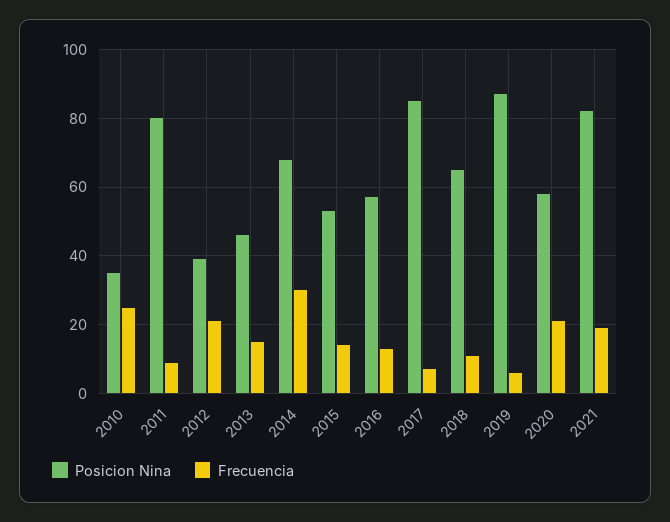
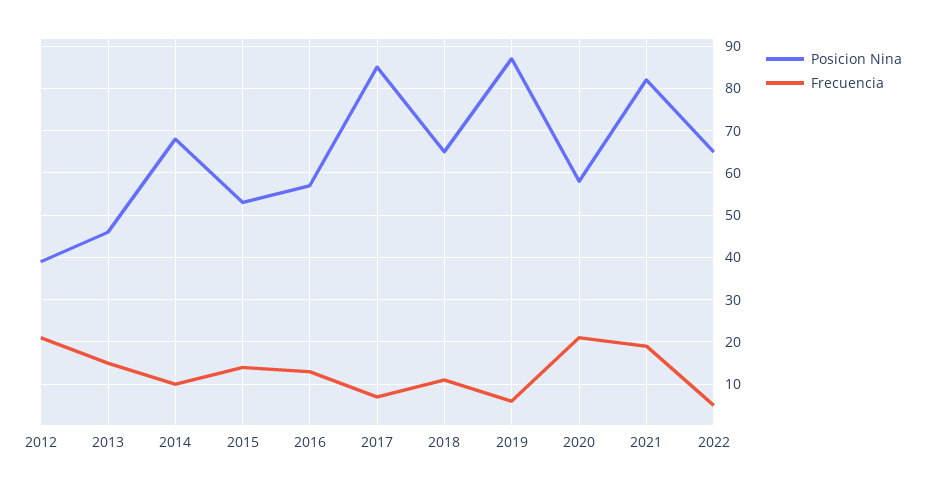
Posicion Nina, 2010: 35 -> none
Frecuencia, 2010: 25 -> none
Posicion Nina, 2011: 80 -> none
Frecuencia, 2011: 10 -> none
Frecuencia, 2014: 30 -> 10
Posicion Nina, 2022: none -> 65
Frecuencia, 2022: none -> 5

